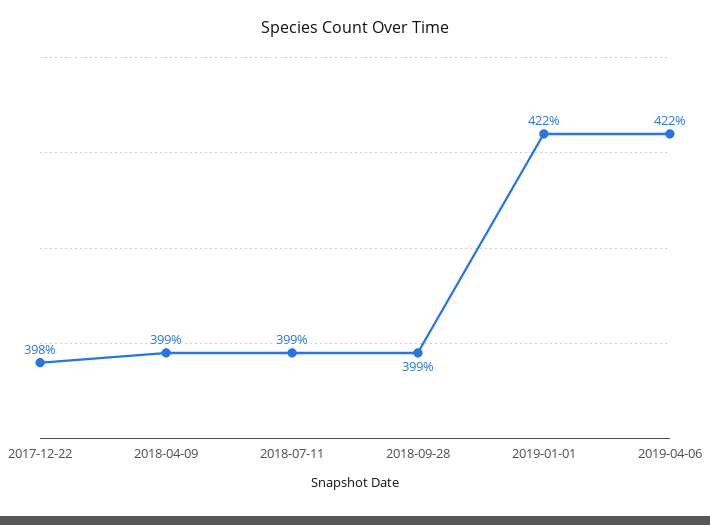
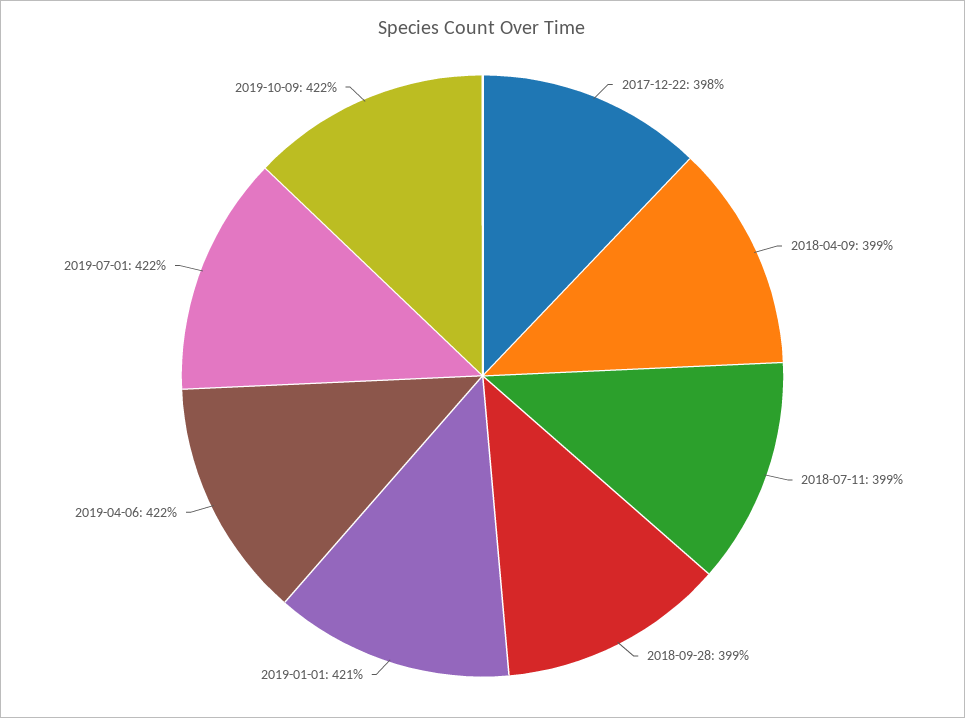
2019-01-01: 422 -> 421
2019-07-01: none -> 422
2019-10-09: none -> 422

